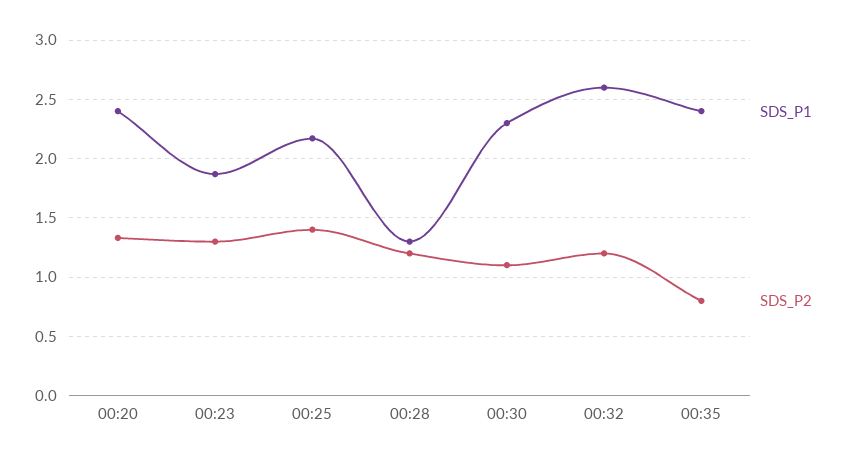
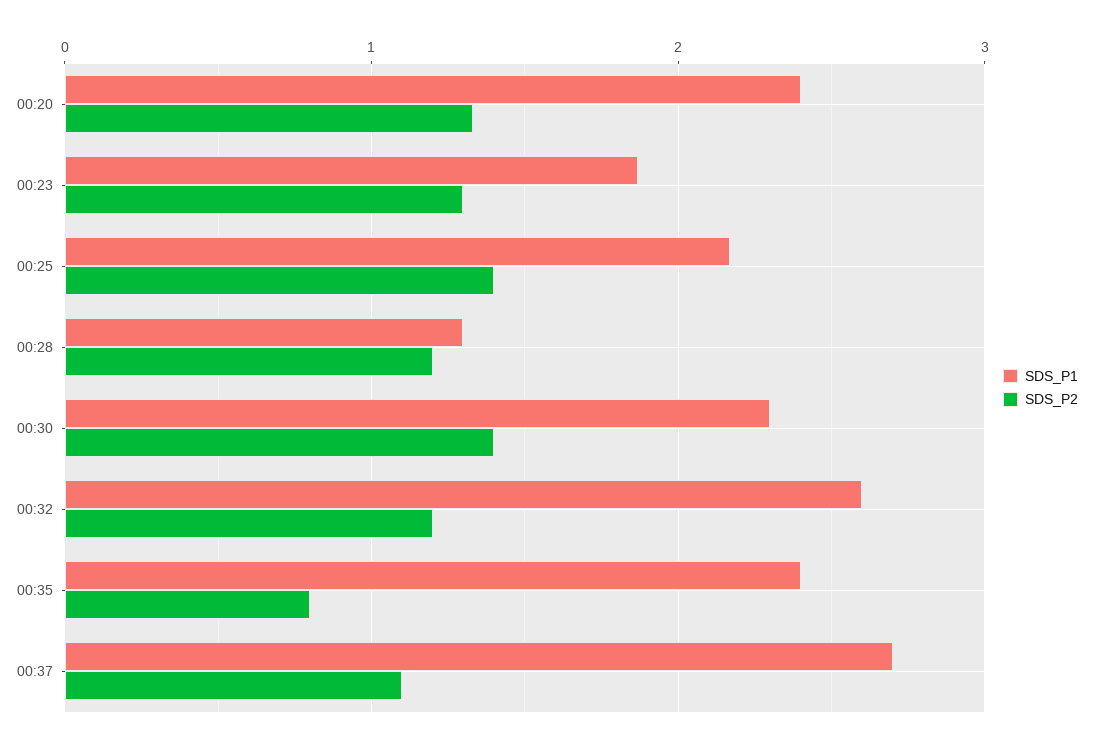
SDS_P2, 00:30: 1.1 -> 1.4
SDS_P1, 00:37: none -> 2.7
SDS_P2, 00:37: none -> 1.1

